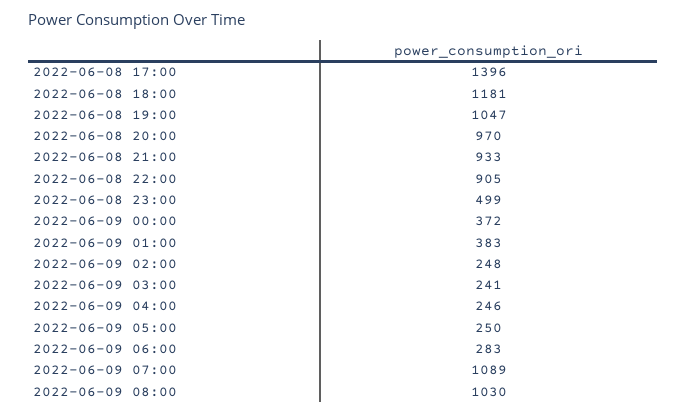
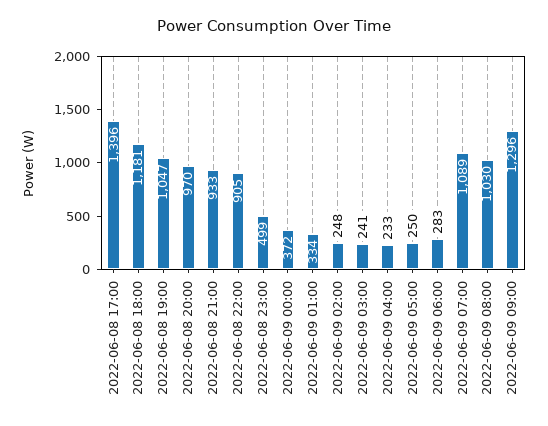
2022-06-09 01:00: 383 -> 334
2022-06-09 04:00: 246 -> 233
2022-06-09 09:00: none -> 1296

